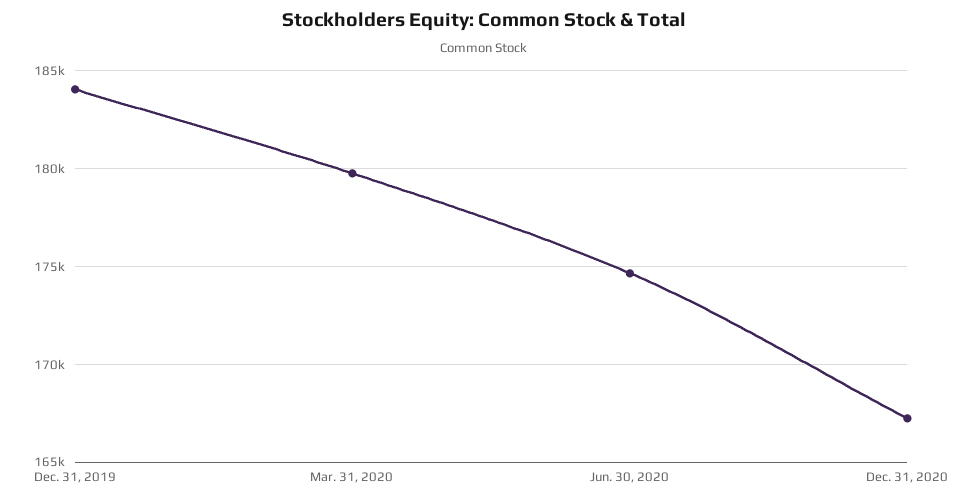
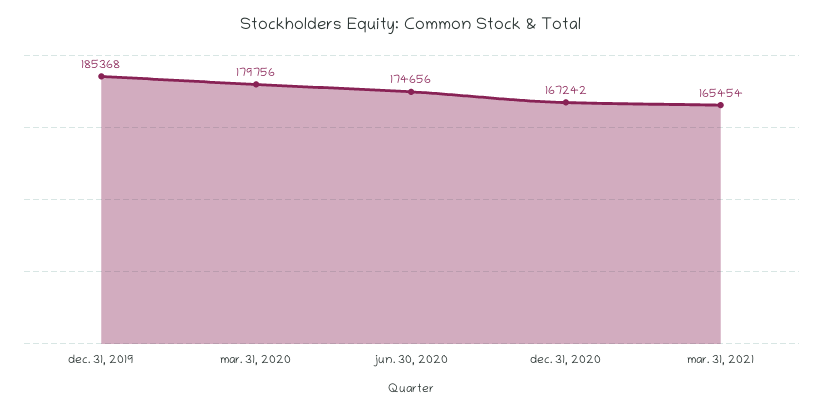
Dec. 31, 2019: 184000 -> 185368
mar. 31, 2021: none -> 165454

